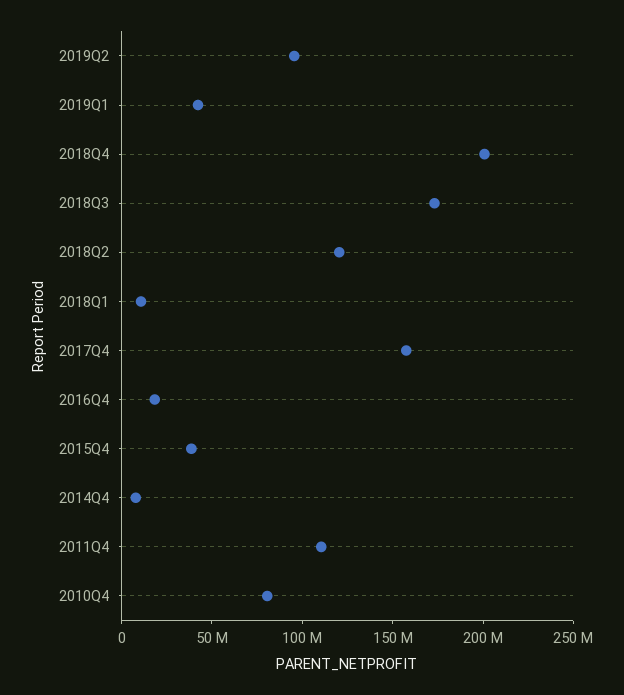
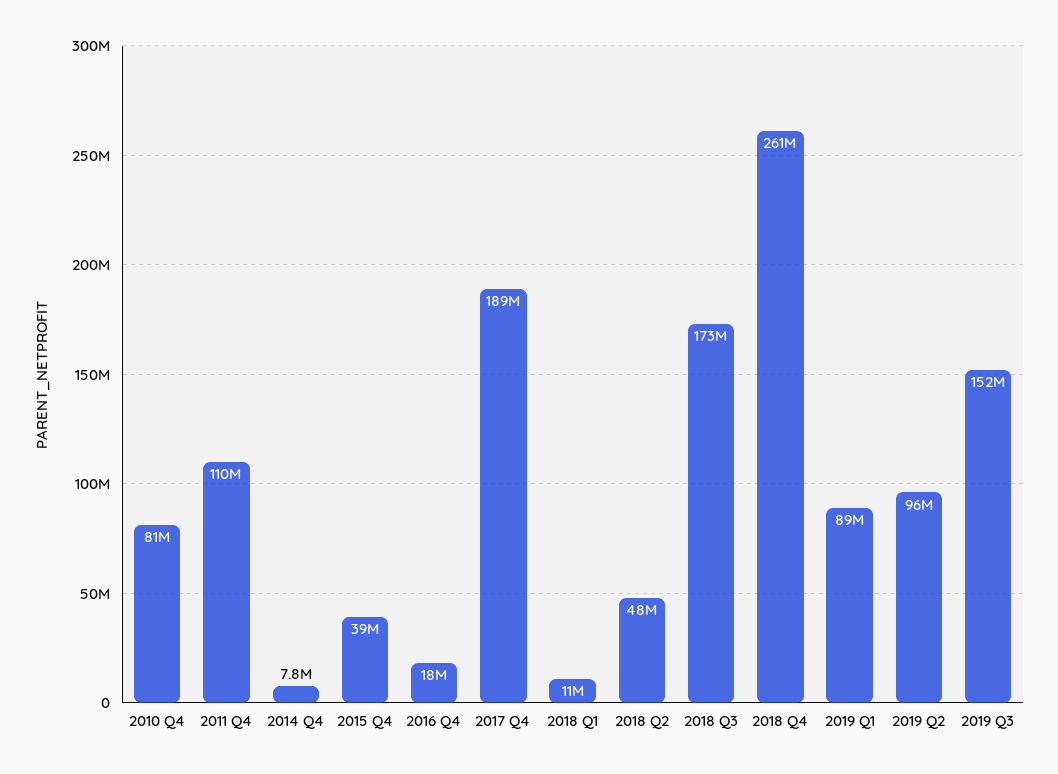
2019Q1: 40000000 -> 89000000
2018Q4: 200000000 -> 261000000
2018Q2: 120000000 -> 48000000
2017Q4: 160000000 -> 189000000
2019 Q3: none -> 152000000

